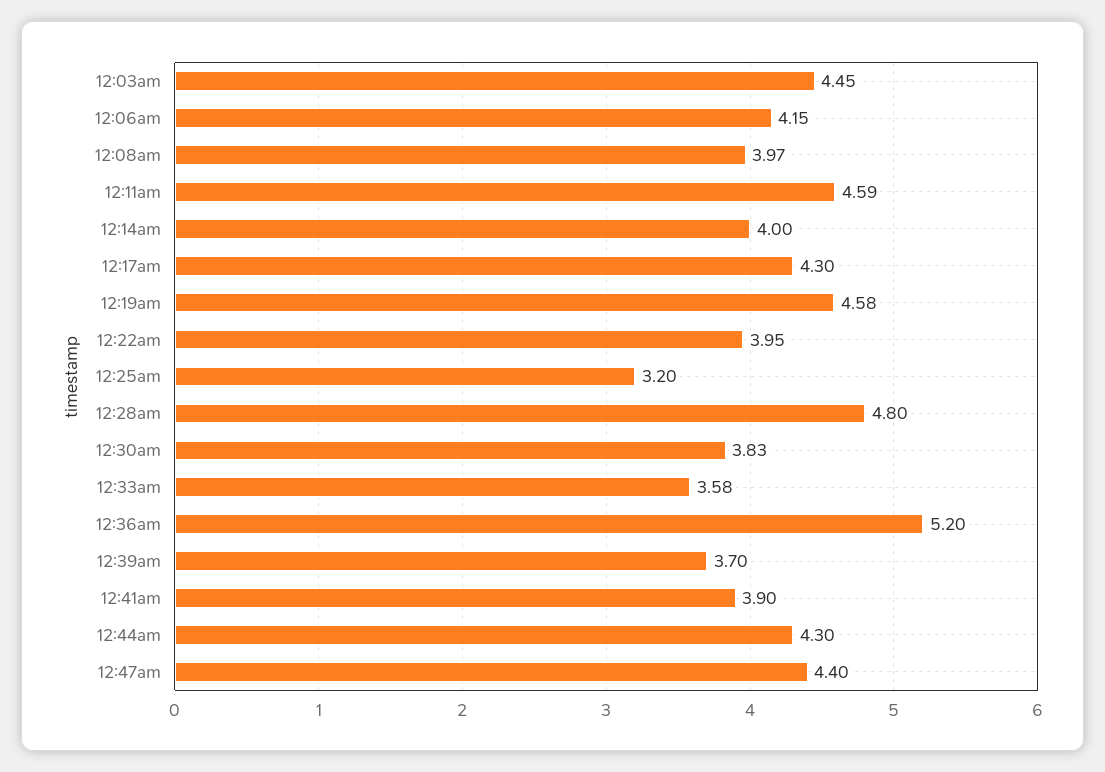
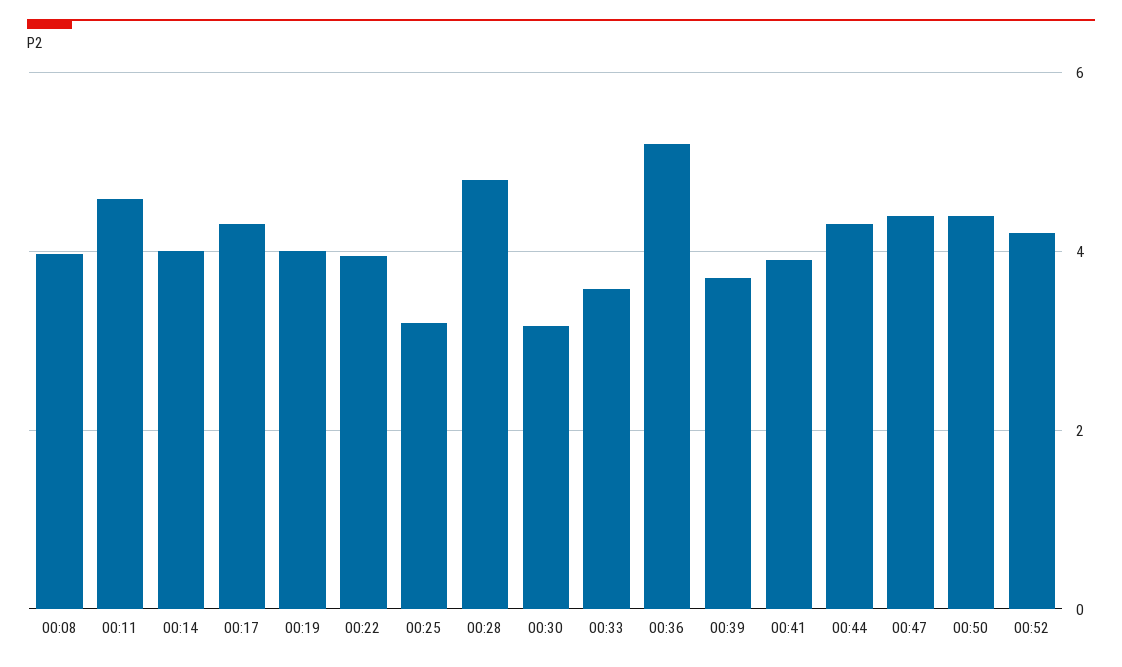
12:03am: 4.45 -> none
12:06am: 4.15 -> none
12:19am: 4.58 -> 4
12:30am: 3.83 -> 3.2
00:50: none -> 4.4
00:52: none -> 4.2

